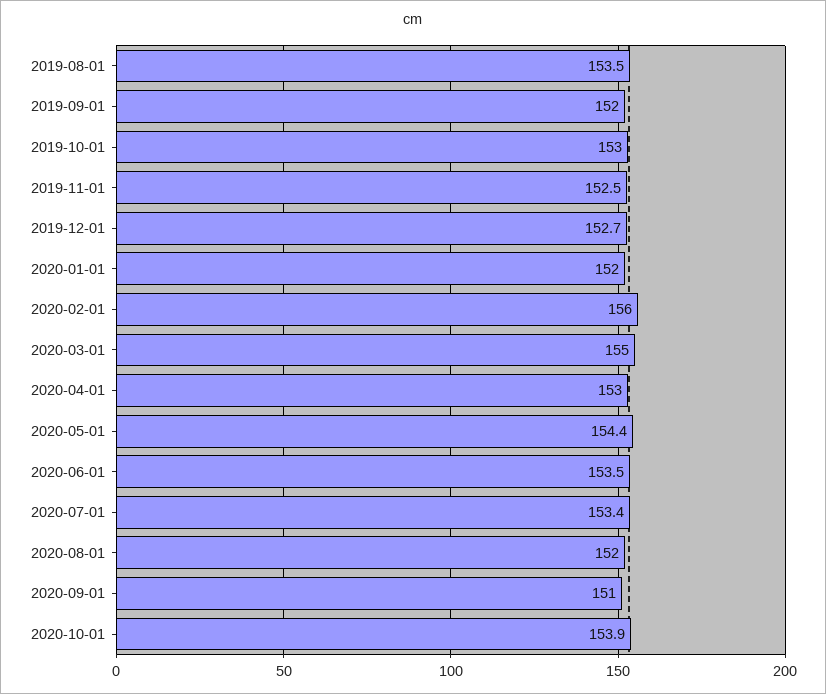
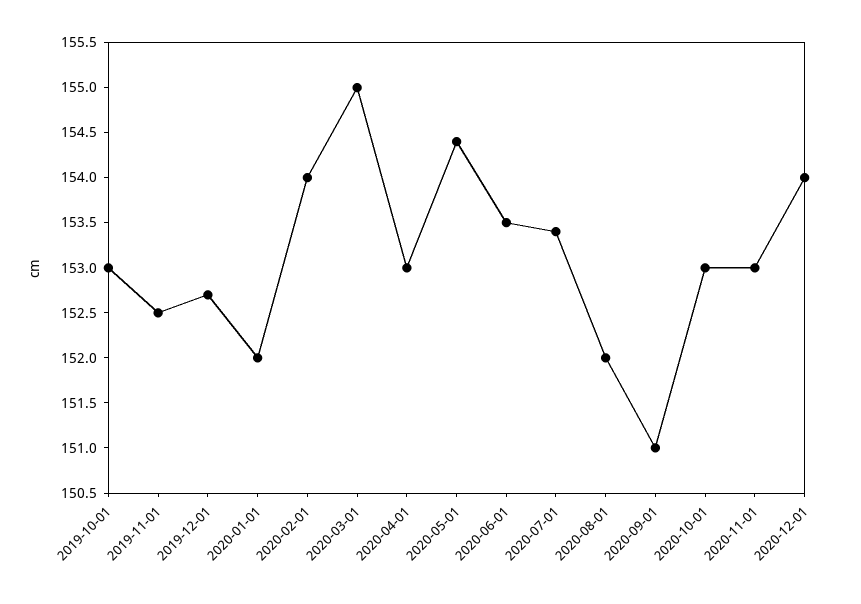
2019-08-01: 153.5 -> none
2019-09-01: 152 -> none
2020-02-01: 156 -> 154
2020-10-01: 153.9 -> 153
2020-11-01: none -> 153
2020-12-01: none -> 154

